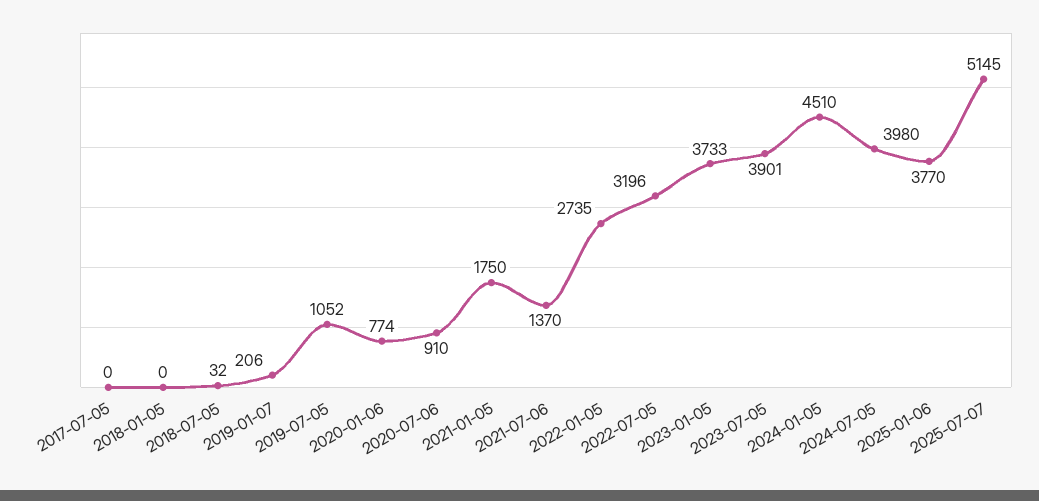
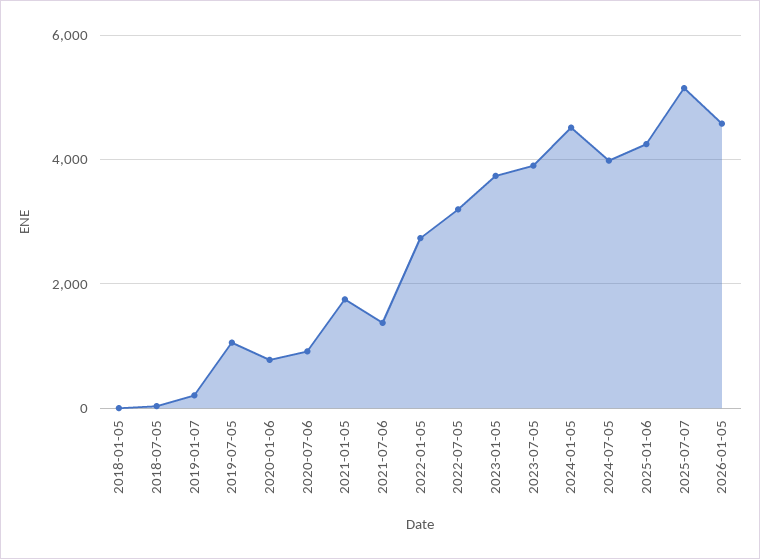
2017-07-05: 0 -> none
2025-01-06: 3770 -> 4200
2026-01-05: none -> 4600

